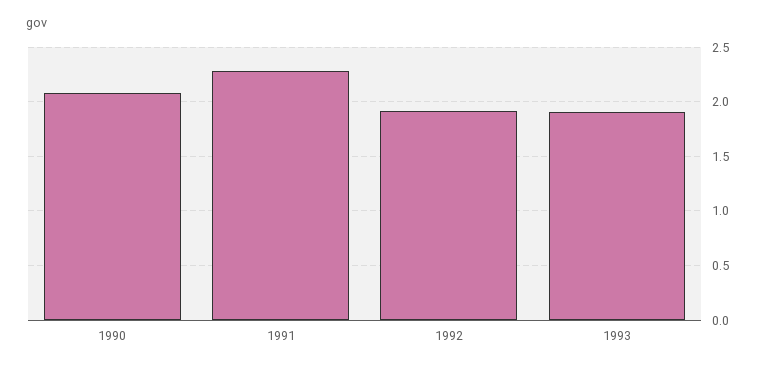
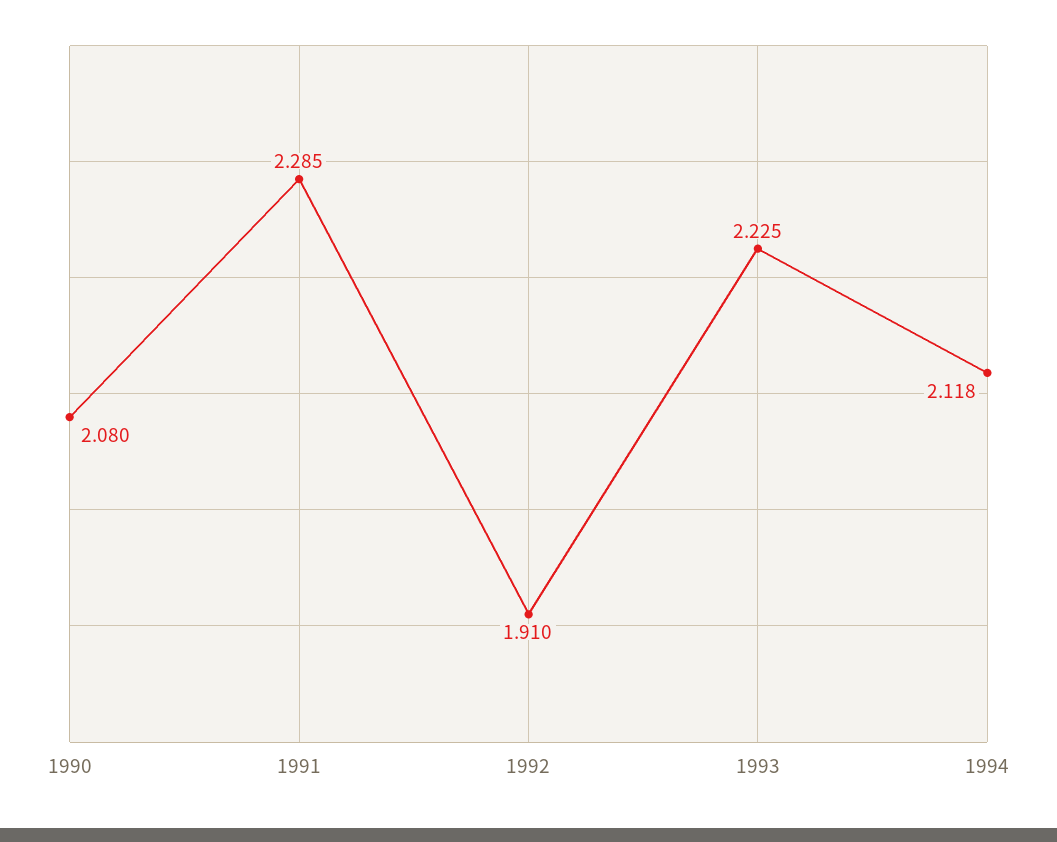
1993: 1.9 -> 2.225
1994: none -> 2.118

